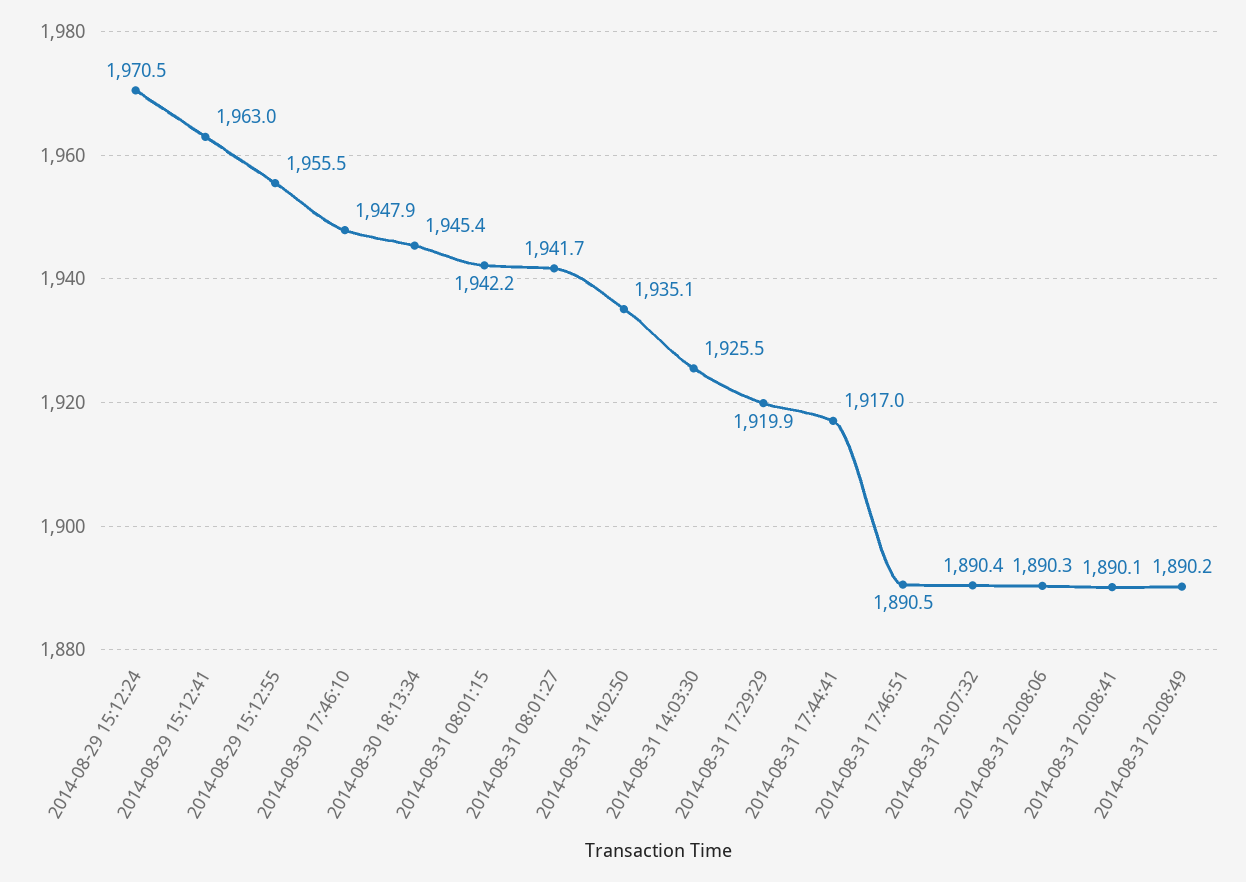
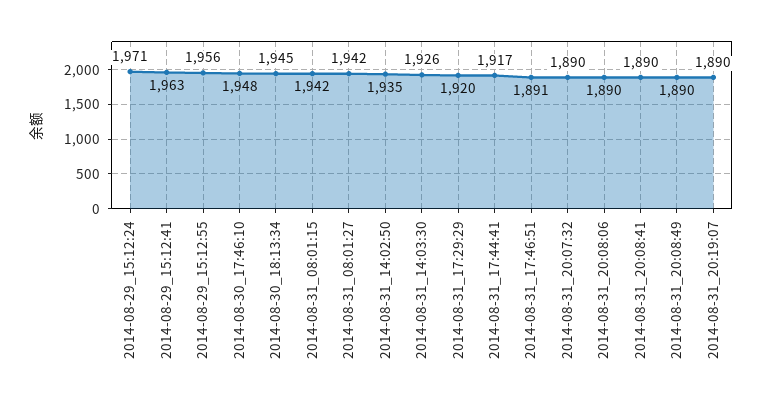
2014-08-31_20:19:07: none -> 1890

